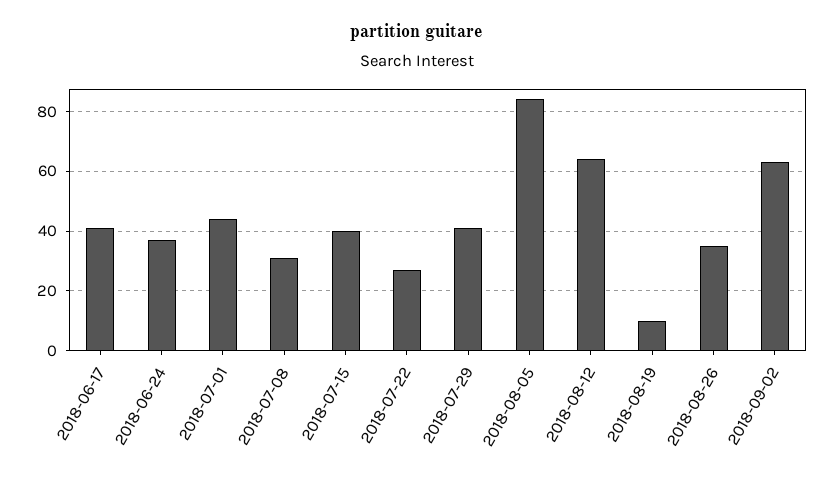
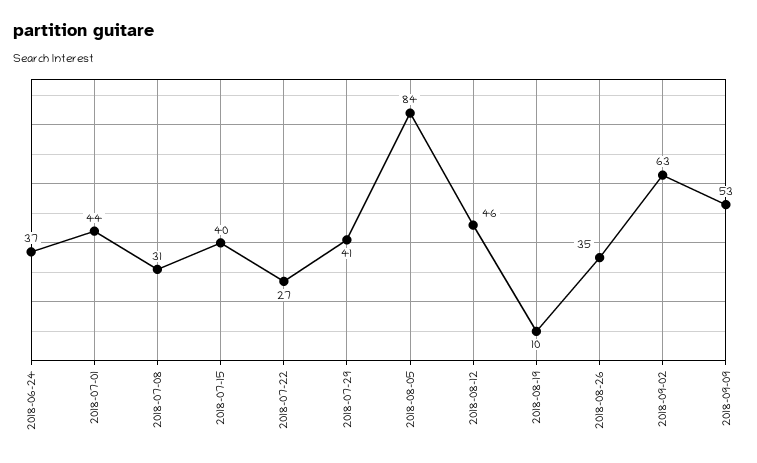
2018-06-17: 40 -> none
2018-08-12: 65 -> 46
2018-09-09: none -> 53

